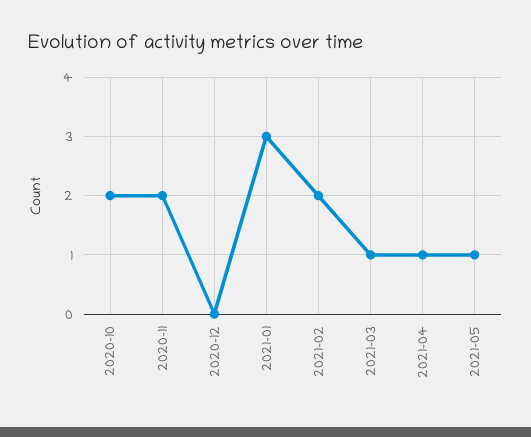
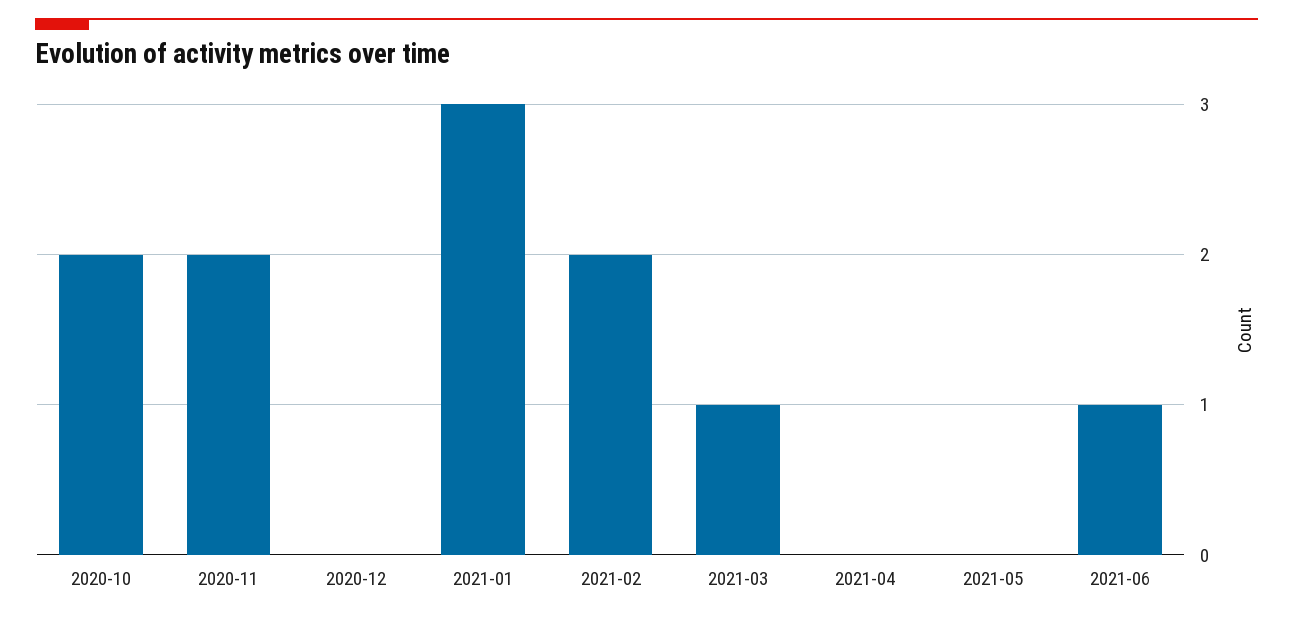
2021-04: 1 -> 0
2021-05: 1 -> 0
2021-06: none -> 1

